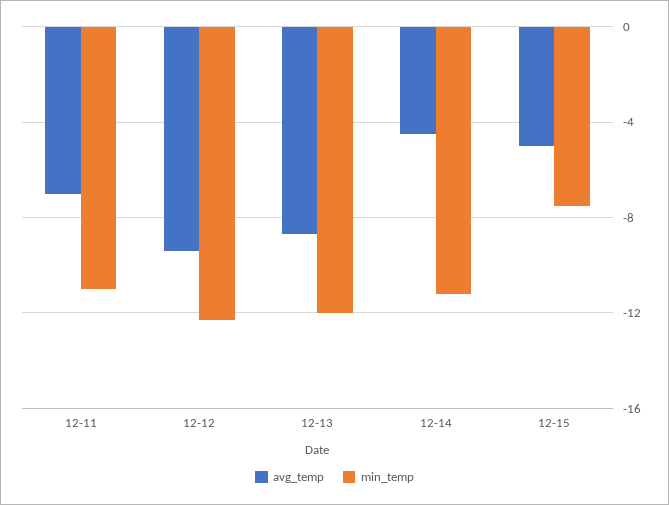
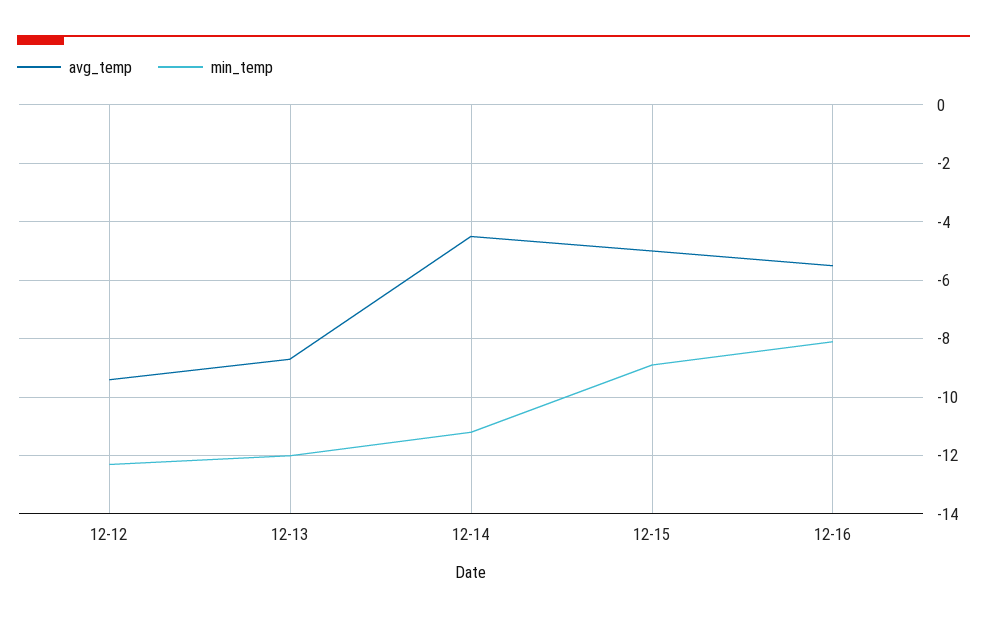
avg_temp, 12-11: -7 -> none
min_temp, 12-11: -11 -> none
min_temp, 12-15: -7.5 -> -9
avg_temp, 12-16: none -> -5.5
min_temp, 12-16: none -> -8

